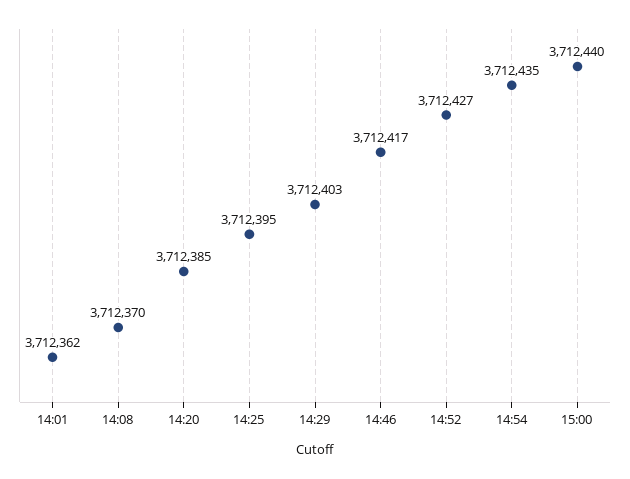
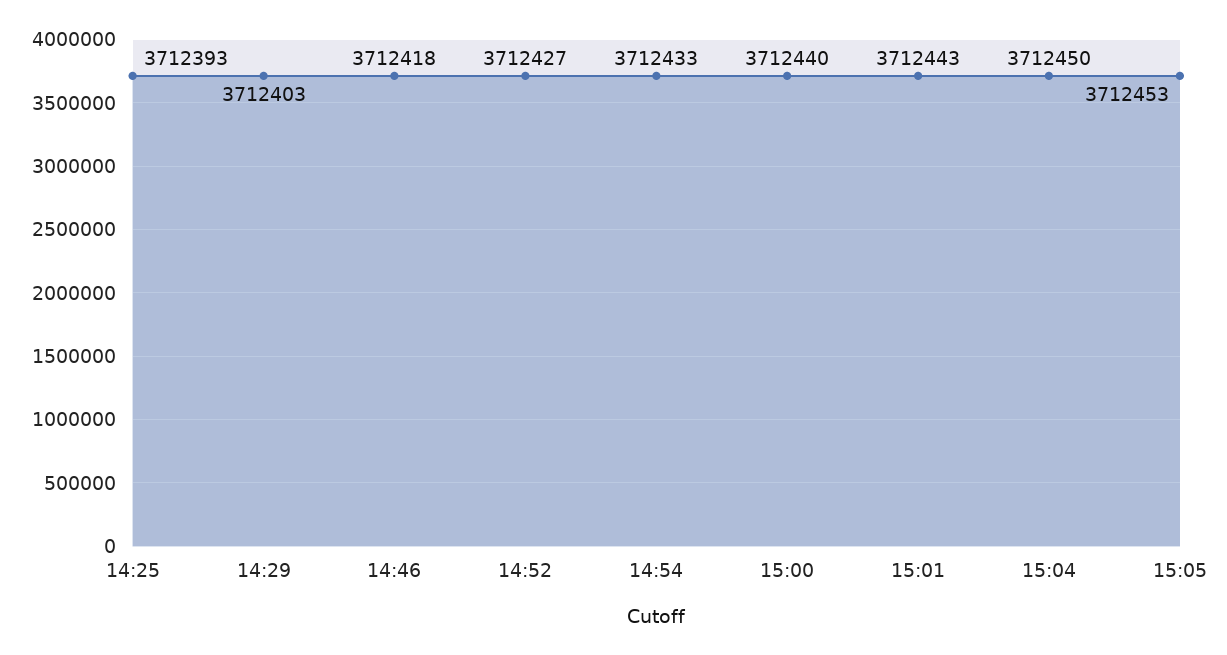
14:01: 3712362 -> none
14:08: 3712370 -> none
14:20: 3712385 -> none
14:25: 3712395 -> 3712393
14:46: 3712417 -> 3712418
14:54: 3712435 -> 3712433
15:01: none -> 3712443
15:04: none -> 3712450
15:05: none -> 3712453

